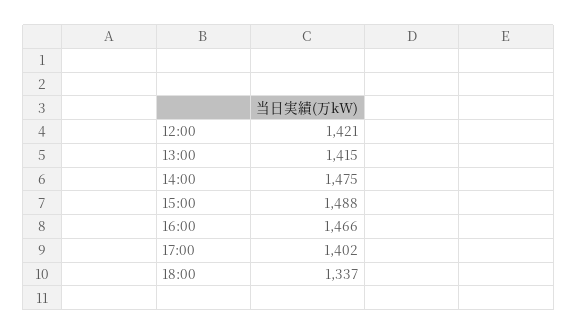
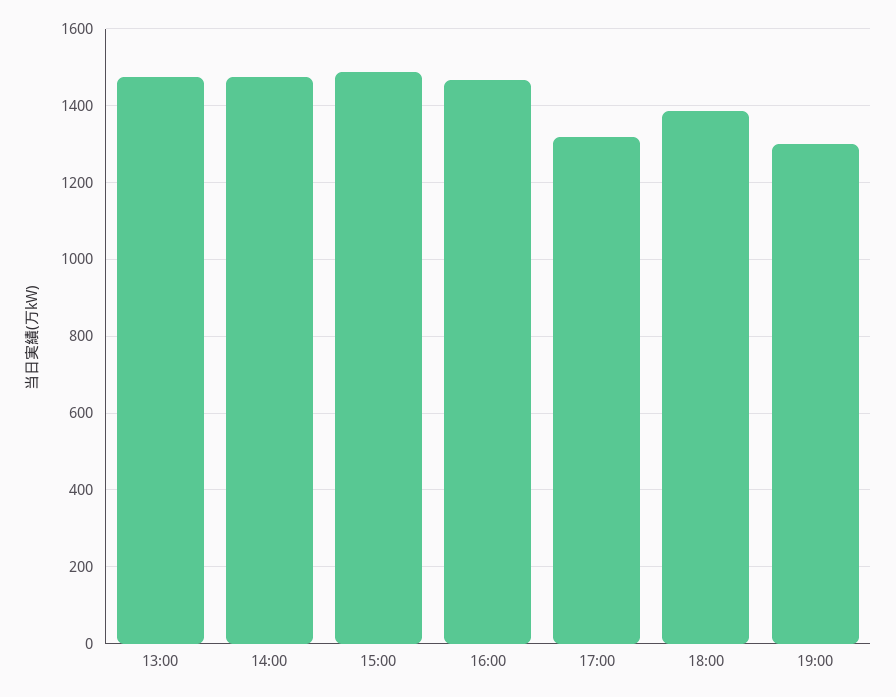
12:00: 1421 -> none
13:00: 1415 -> 1480
17:00: 1402 -> 1320
18:00: 1337 -> 1380
19:00: none -> 1300

